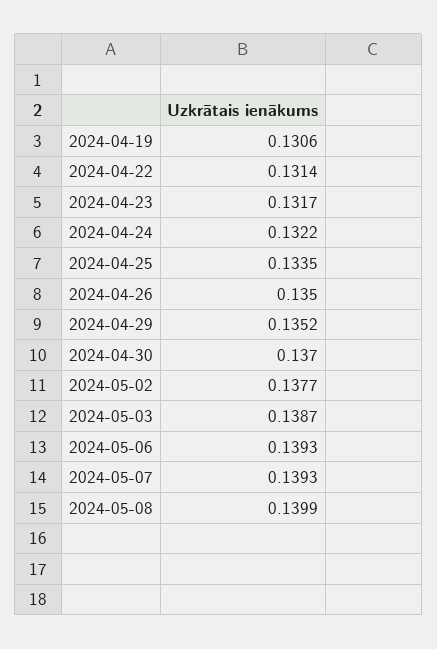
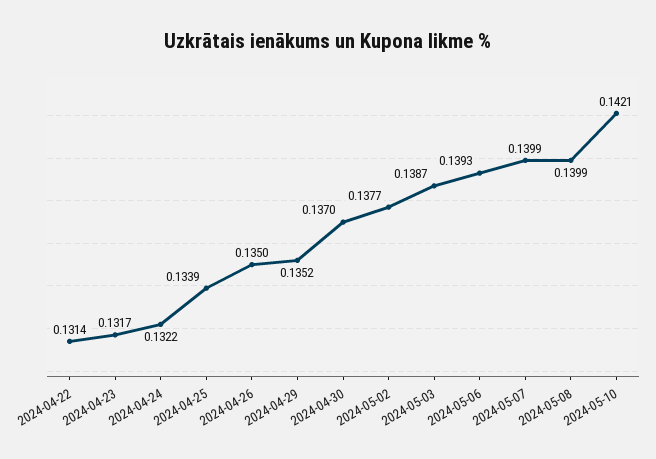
2024-04-19: 0.1306 -> none
2024-04-25: 0.1335 -> 0.1339
2024-05-07: 0.1393 -> 0.1399
2024-05-10: none -> 0.1421

